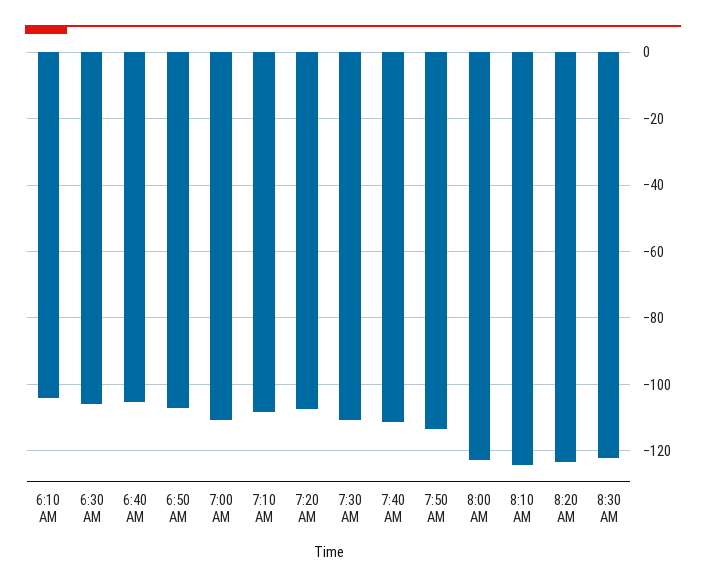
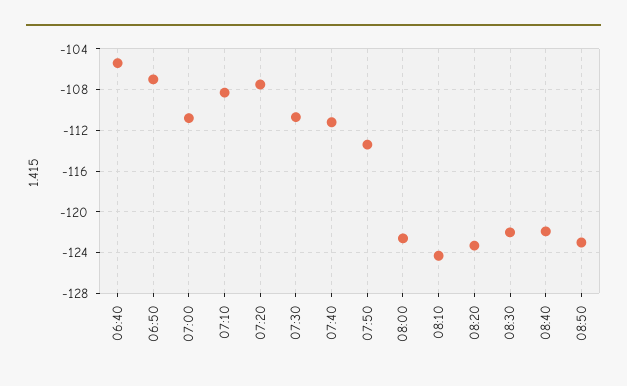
6:10 AM: -104 -> none
6:30 AM: -106 -> none
08:40: none -> -122
08:50: none -> -123

